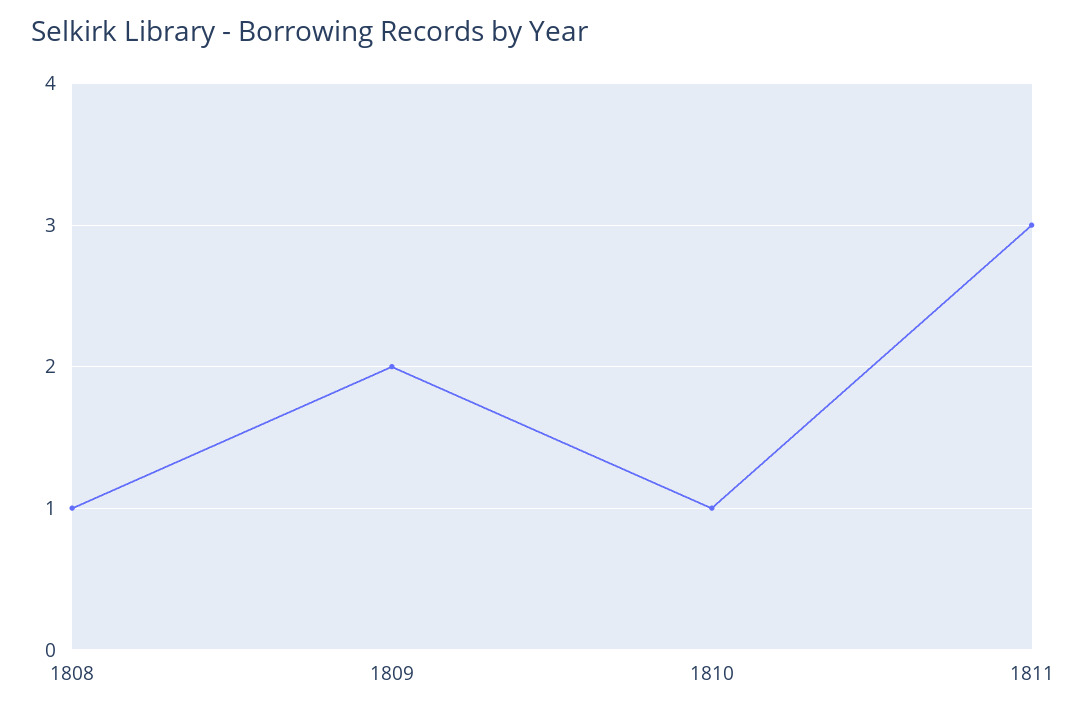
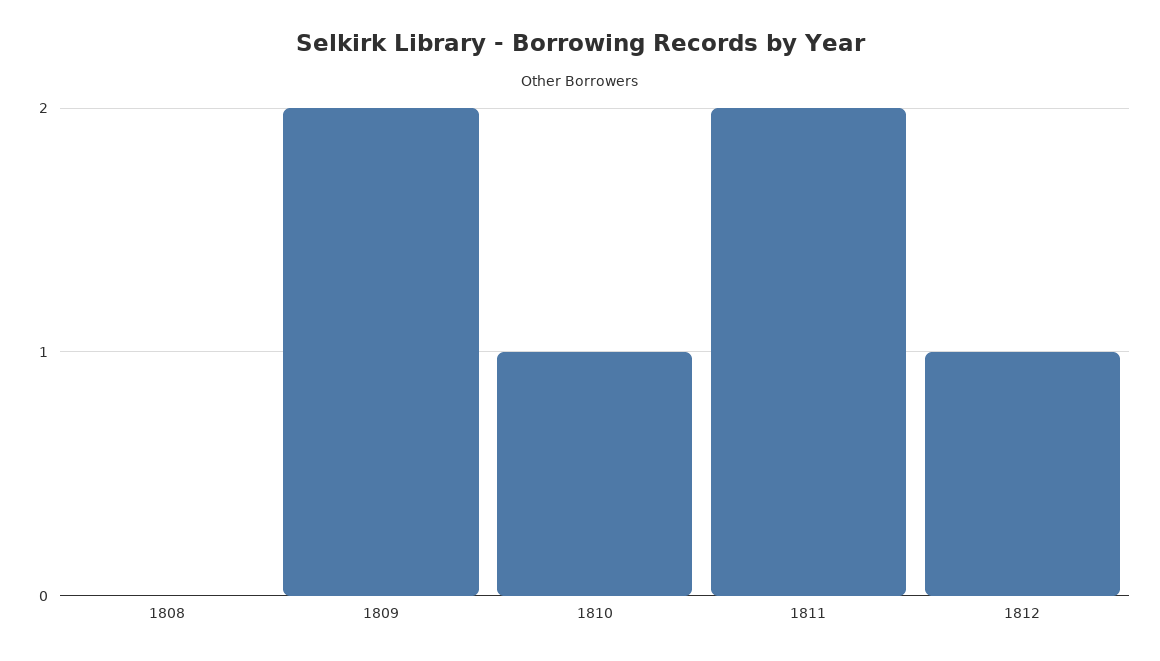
1808: 1 -> 0
1811: 3 -> 2
1812: none -> 1

